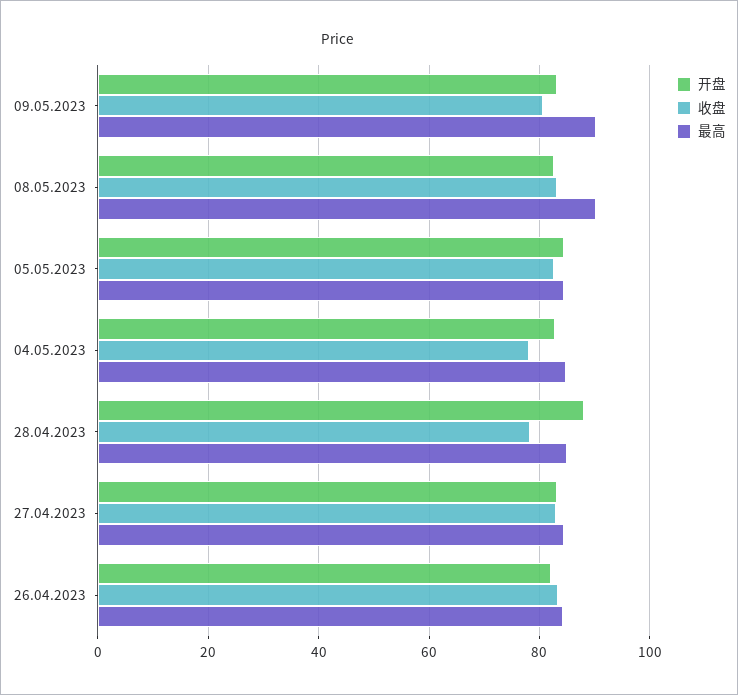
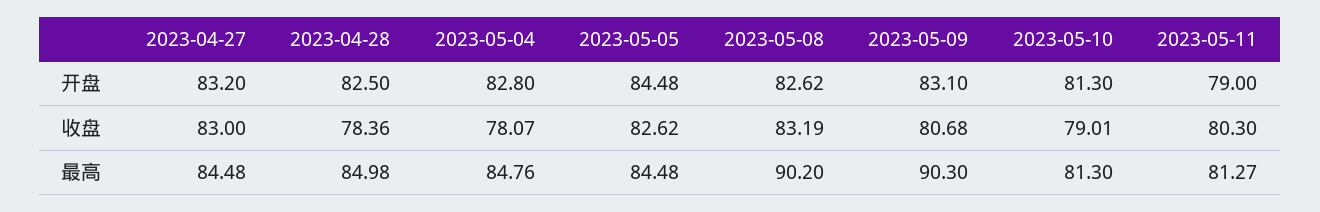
开盘, 28.04.2023: 88 -> 82.5
开盘, 26.04.2023: 82 -> none
收盘, 26.04.2023: 84 -> none
最高, 26.04.2023: 84 -> none
开盘, 2023-05-10: none -> 81.3
开盘, 2023-05-11: none -> 79
收盘, 2023-05-10: none -> 79.01
收盘, 2023-05-11: none -> 80.3
最高, 2023-05-10: none -> 81.3
最高, 2023-05-11: none -> 81.27

